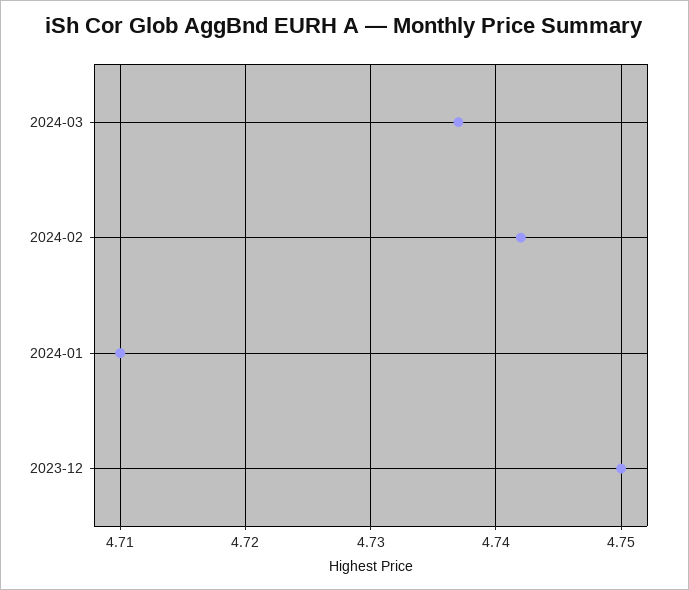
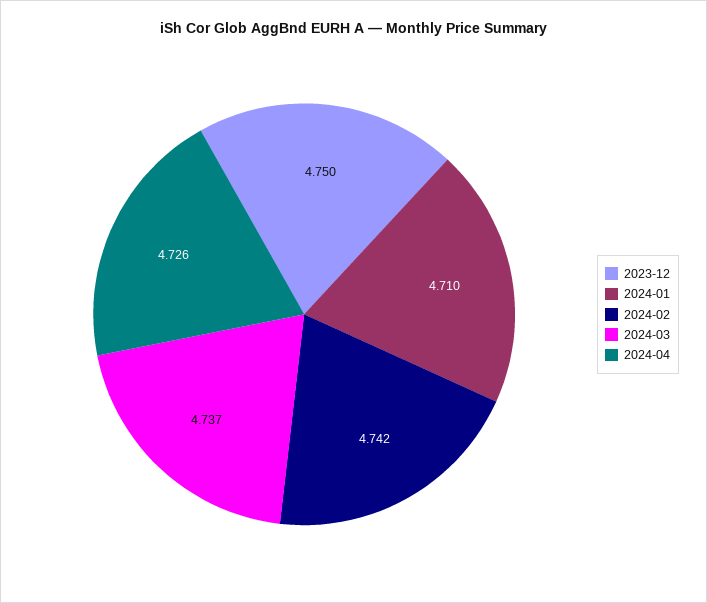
2024-04: none -> 4.726

